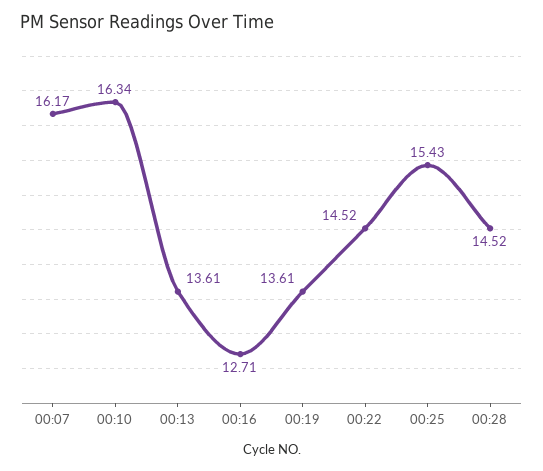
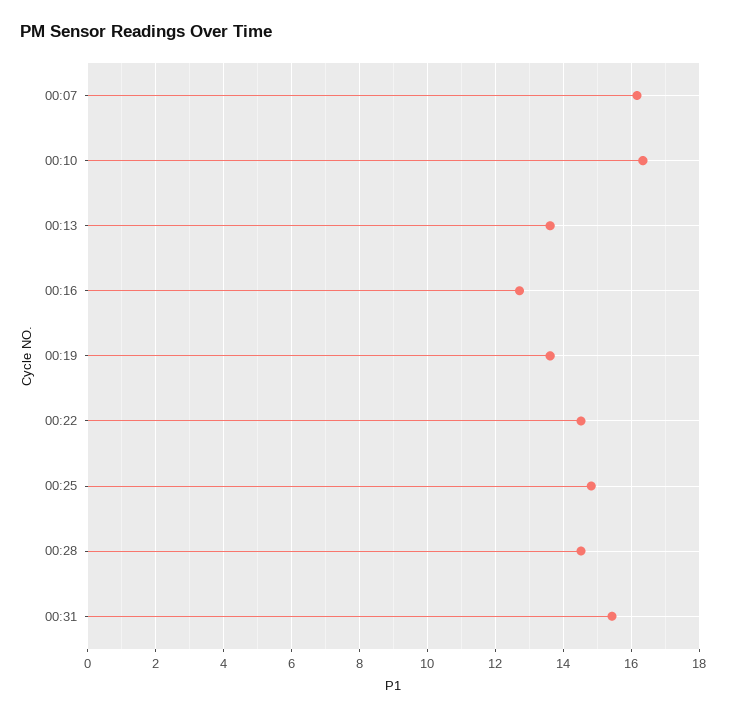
00:25: 15.43 -> 14.8
00:31: none -> 15.4

